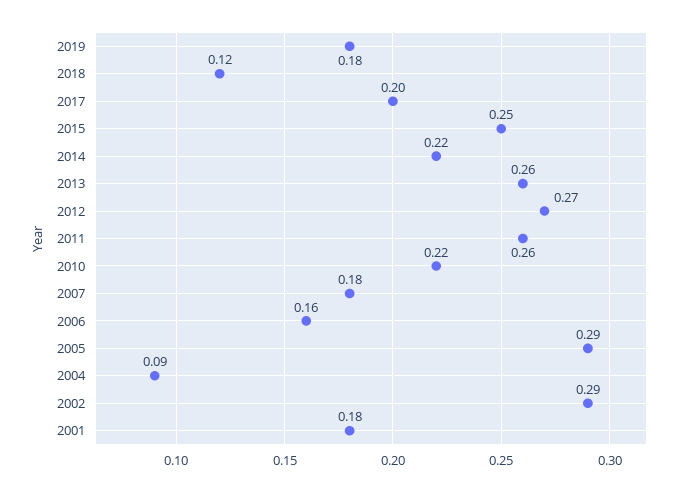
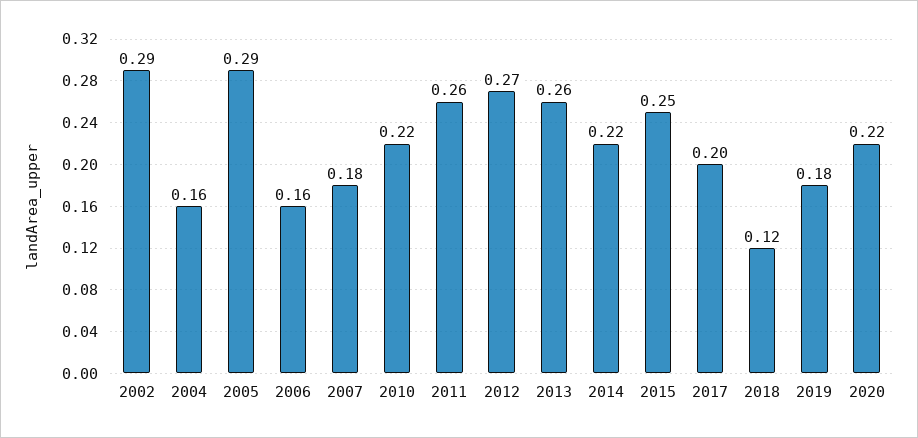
2004: 0.09 -> 0.16
2001: 0.18 -> none
2020: none -> 0.22

